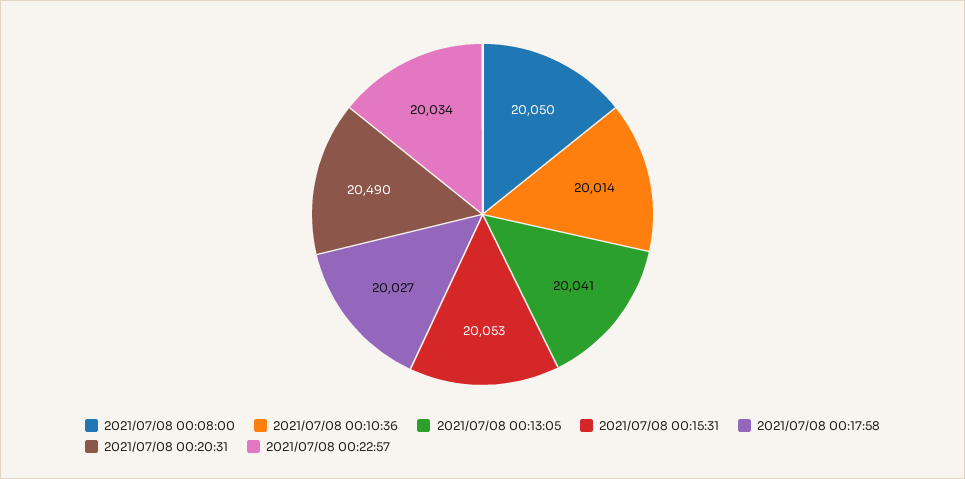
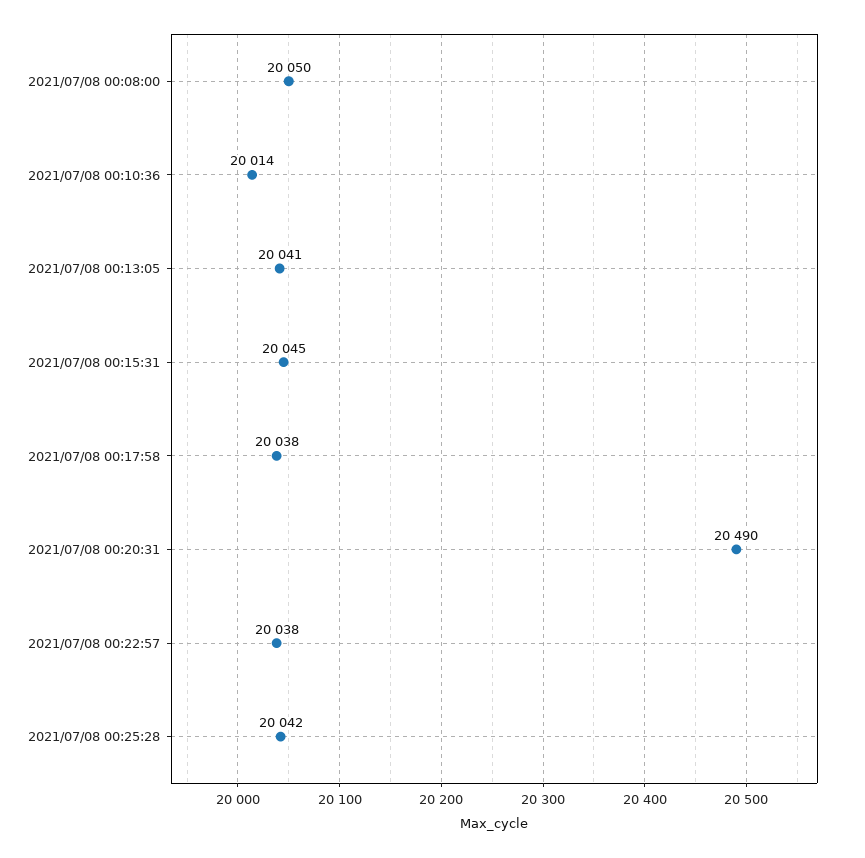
2021/07/08 00:15:31: 20053 -> 20045
2021/07/08 00:17:58: 20027 -> 20038
2021/07/08 00:22:57: 20034 -> 20038
2021/07/08 00:25:28: none -> 20042

